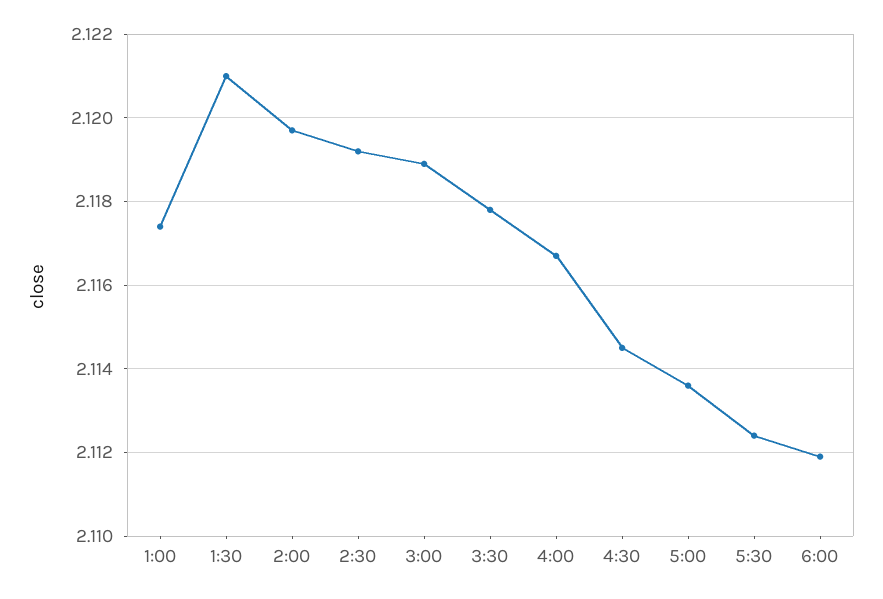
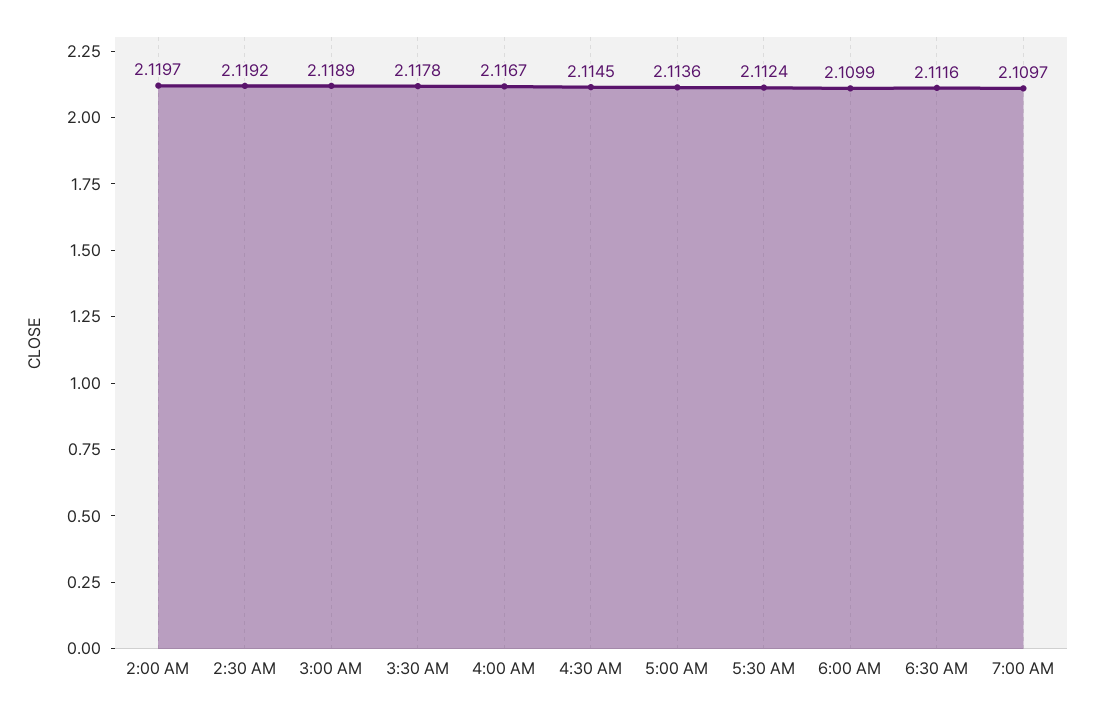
1:00: 2.1175 -> none
1:30: 2.121 -> none
6:00: 2.112 -> 2.1099
6:30 AM: none -> 2.1116
7:00 AM: none -> 2.1097

